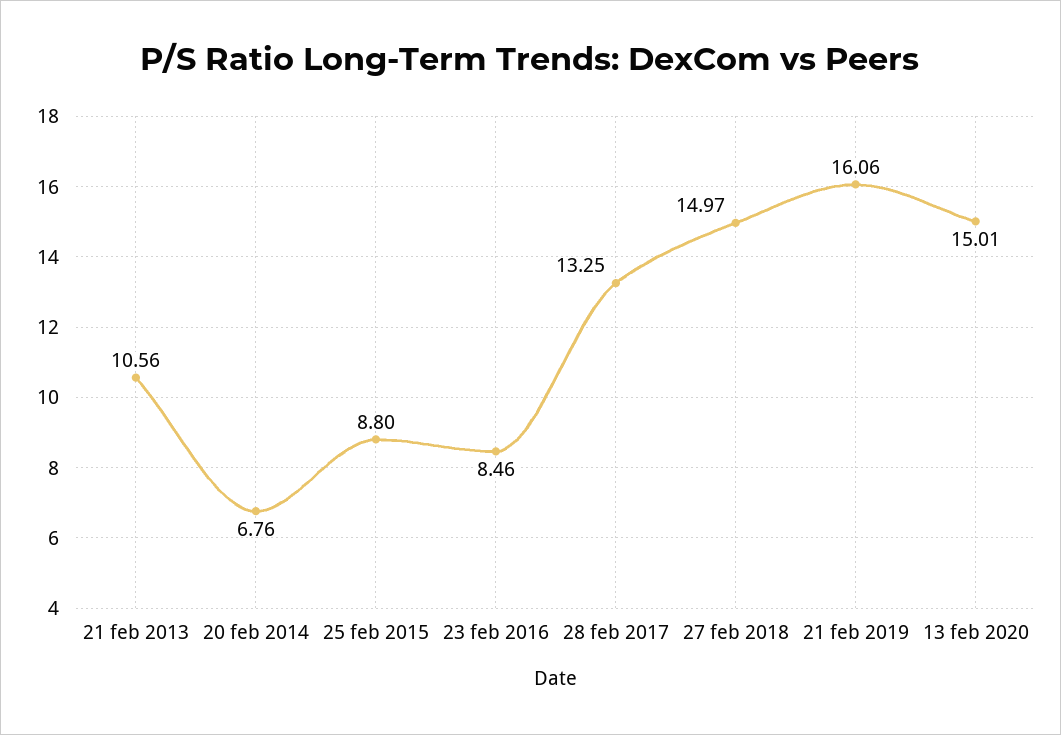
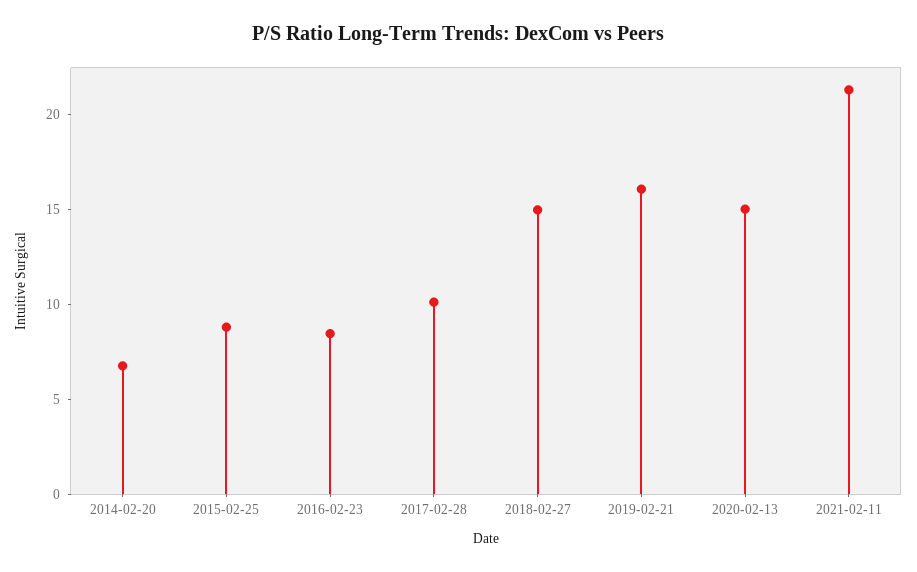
21 feb 2013: 10.56 -> none
28 feb 2017: 13.25 -> 10
2021-02-11: none -> 21

